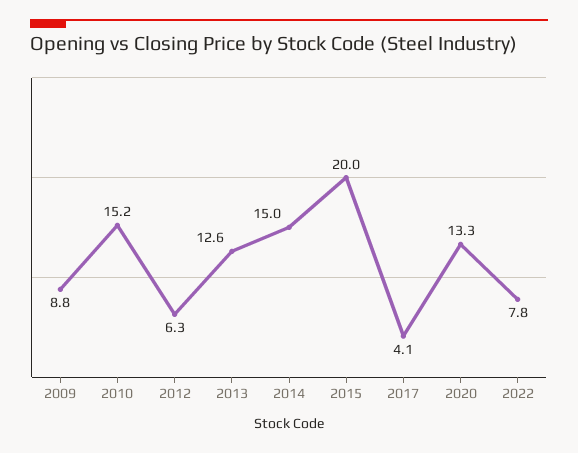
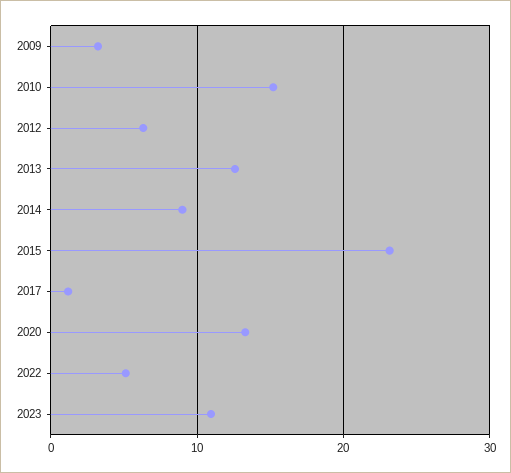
2009: 8.8 -> 3
2014: 15 -> 9
2015: 20 -> 23
2017: 4.1 -> 1
2022: 7.8 -> 5
2023: none -> 11

